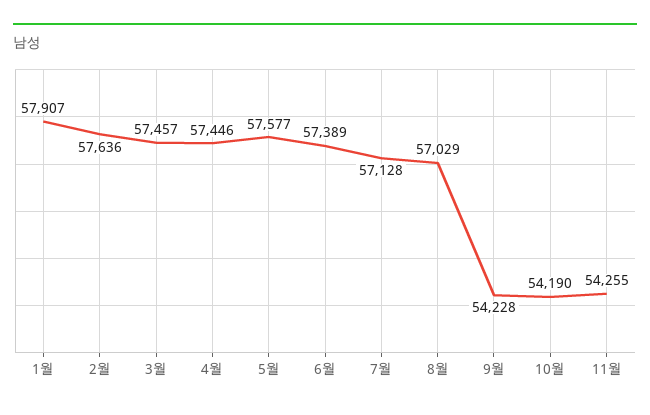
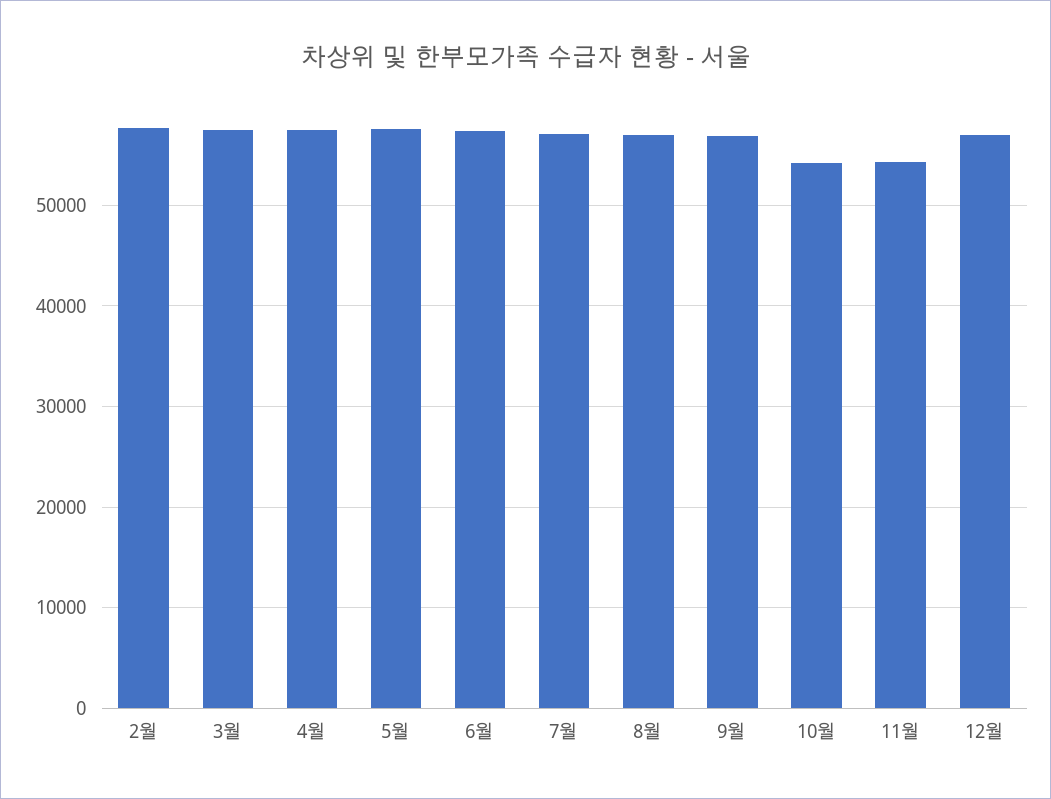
1월: 57907 -> none
9월: 54228 -> 57000
12월: none -> 57000

